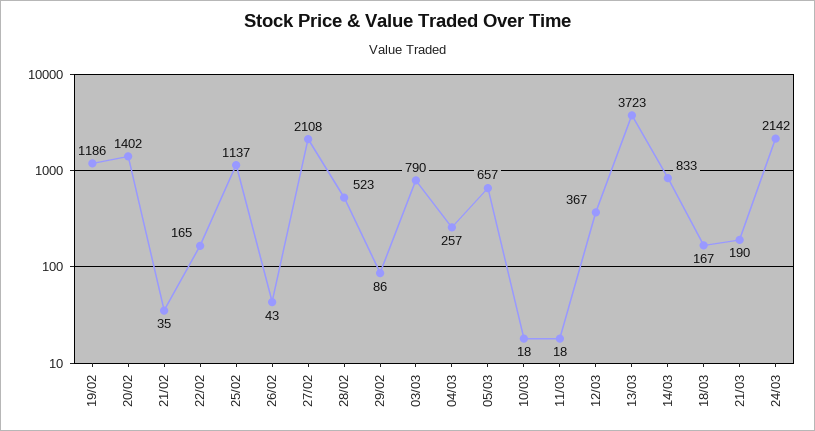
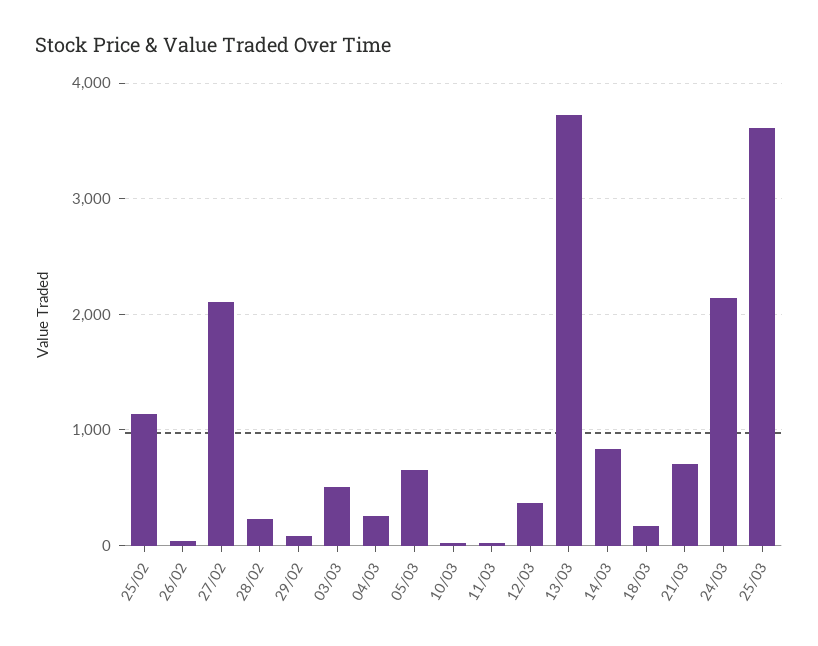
19/02: 1186 -> none
20/02: 1402 -> none
21/02: 35 -> none
22/02: 165 -> none
28/02: 523 -> 200
03/03: 790 -> 500
21/03: 190 -> 700
25/03: none -> 3600

